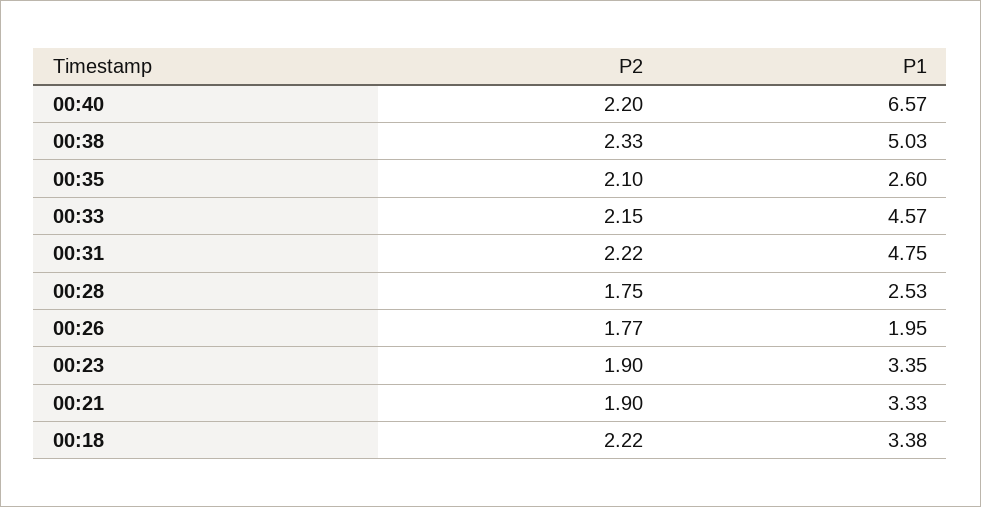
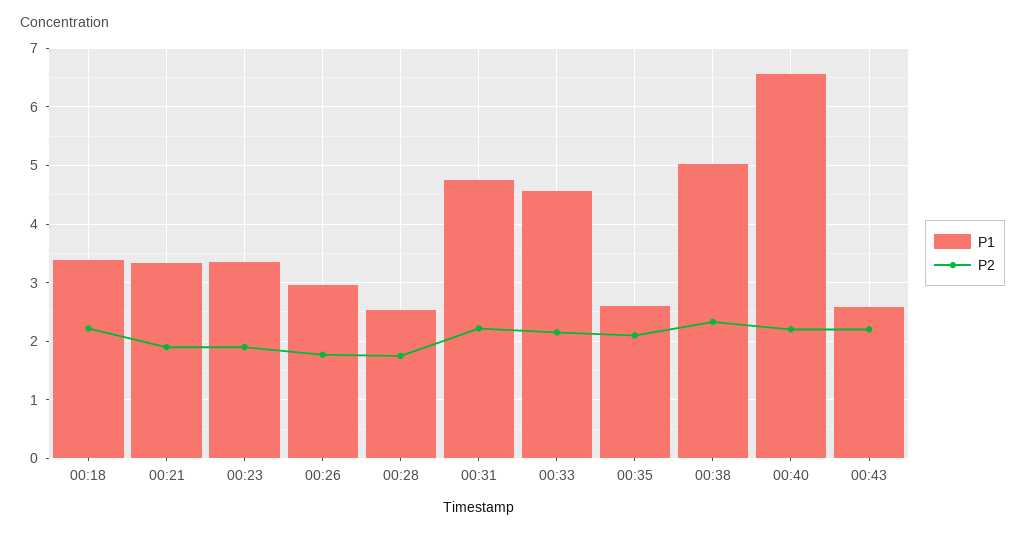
P1, 00:26: 1.95 -> 3
P1, 00:43: none -> 2.6
P2, 00:43: none -> 2.2

